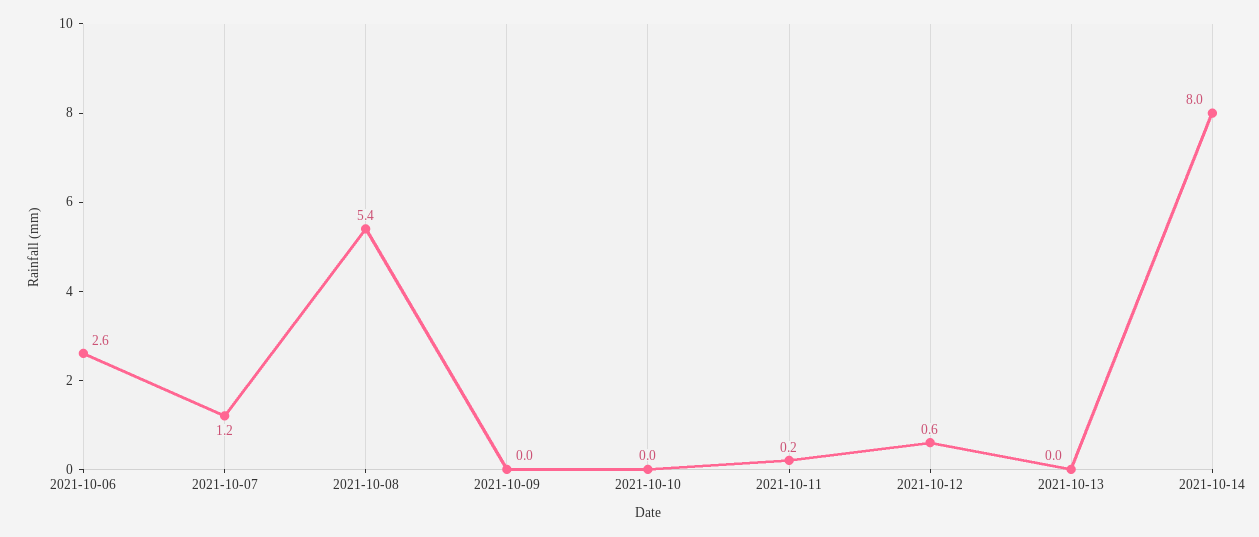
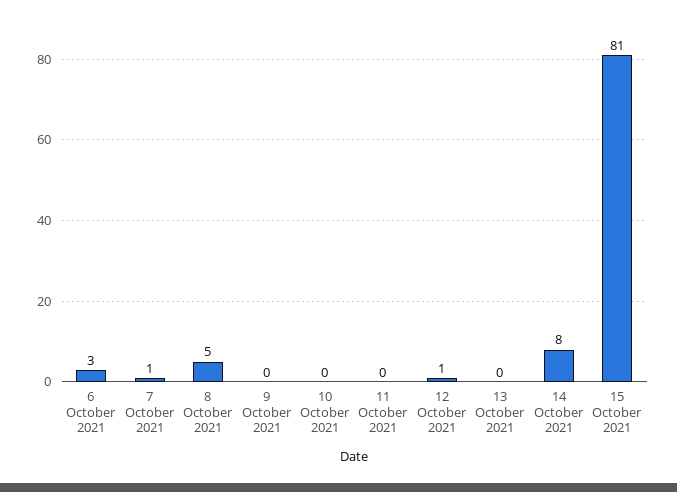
15 October 2021: none -> 81

